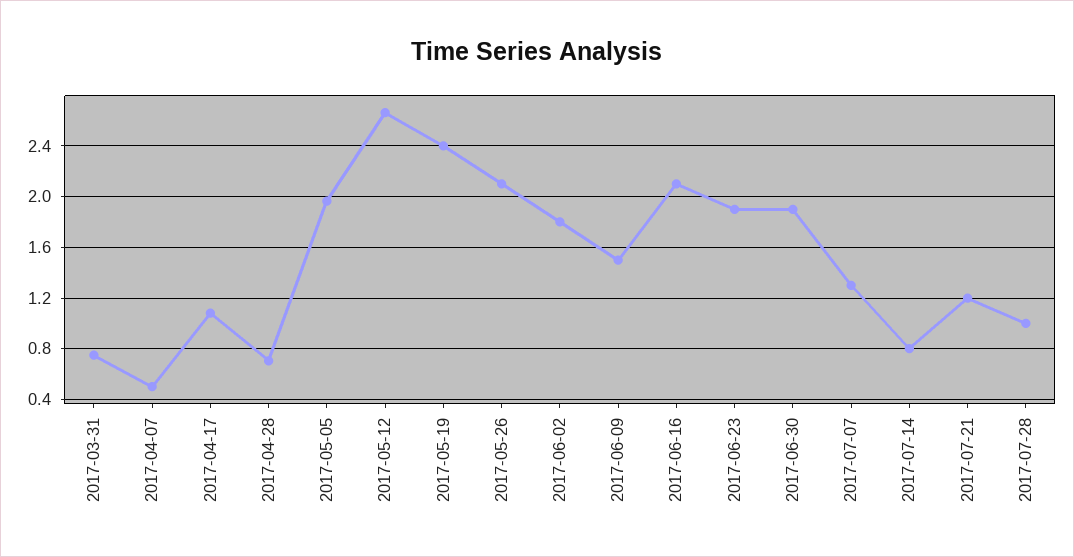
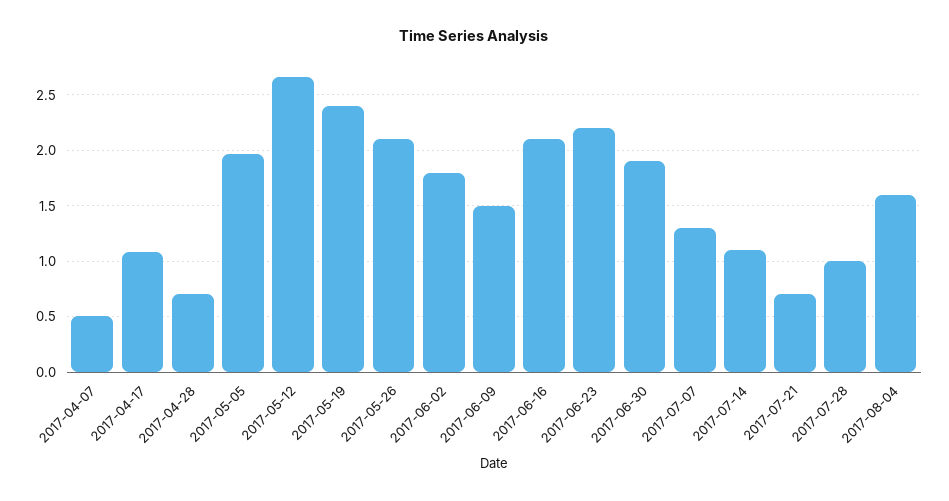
2017-03-31: 0.75 -> none
2017-06-23: 1.9 -> 2.2
2017-07-14: 0.8 -> 1.1
2017-07-21: 1.2 -> 0.7
2017-08-04: none -> 1.6

